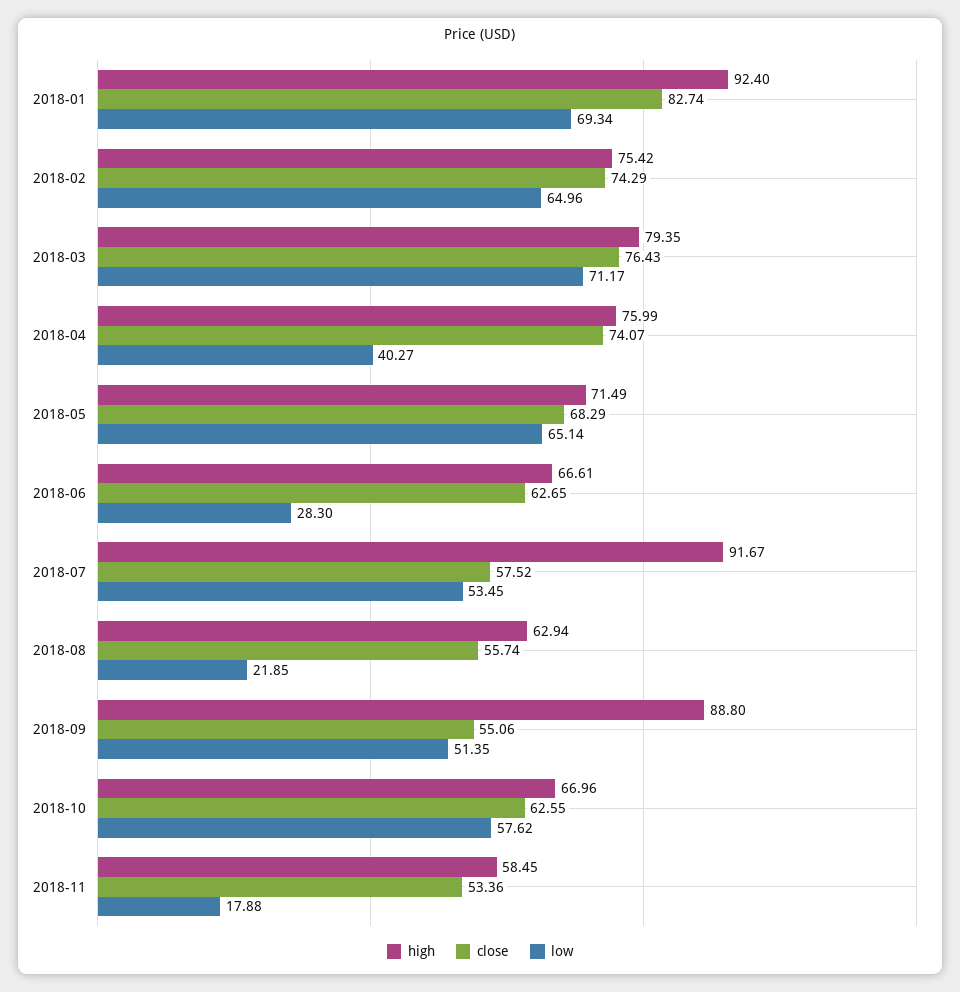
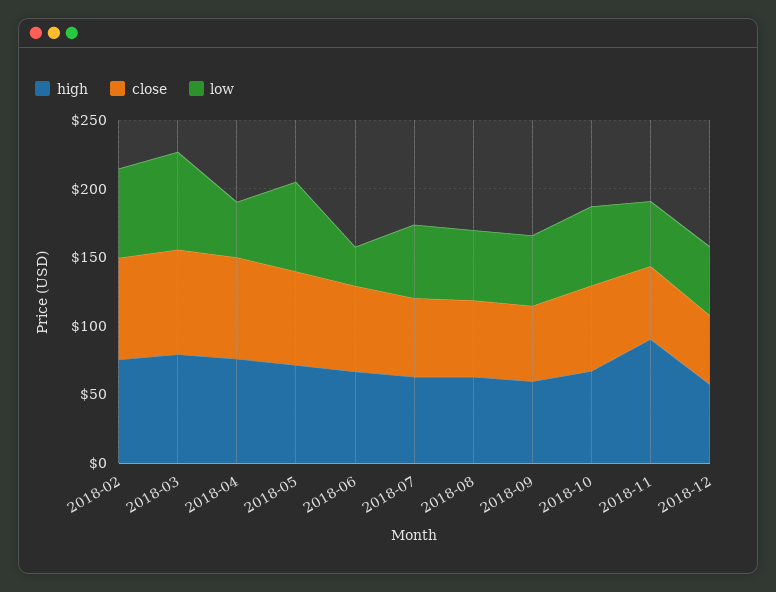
high, 2018-01: 92.4 -> none
close, 2018-01: 82.74 -> none
low, 2018-01: 69.34 -> none
high, 2018-07: 91.67 -> 60
low, 2018-08: 21.85 -> 50
high, 2018-09: 88.8 -> 60
high, 2018-11: 58.45 -> 90
low, 2018-11: 17.88 -> 50
high, 2018-12: none -> 60
close, 2018-12: none -> 50
low, 2018-12: none -> 50

